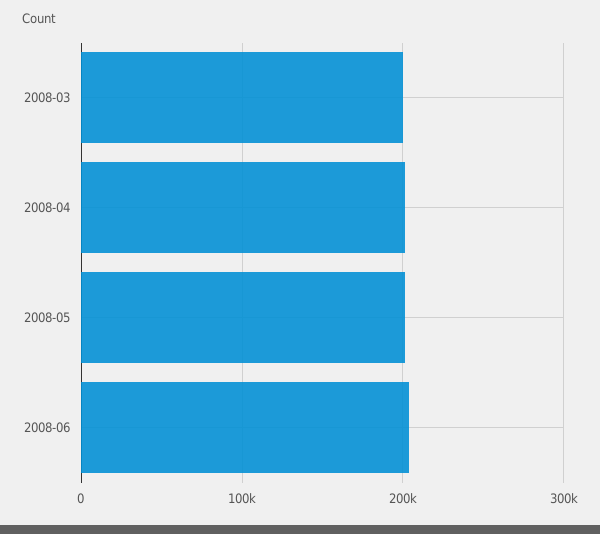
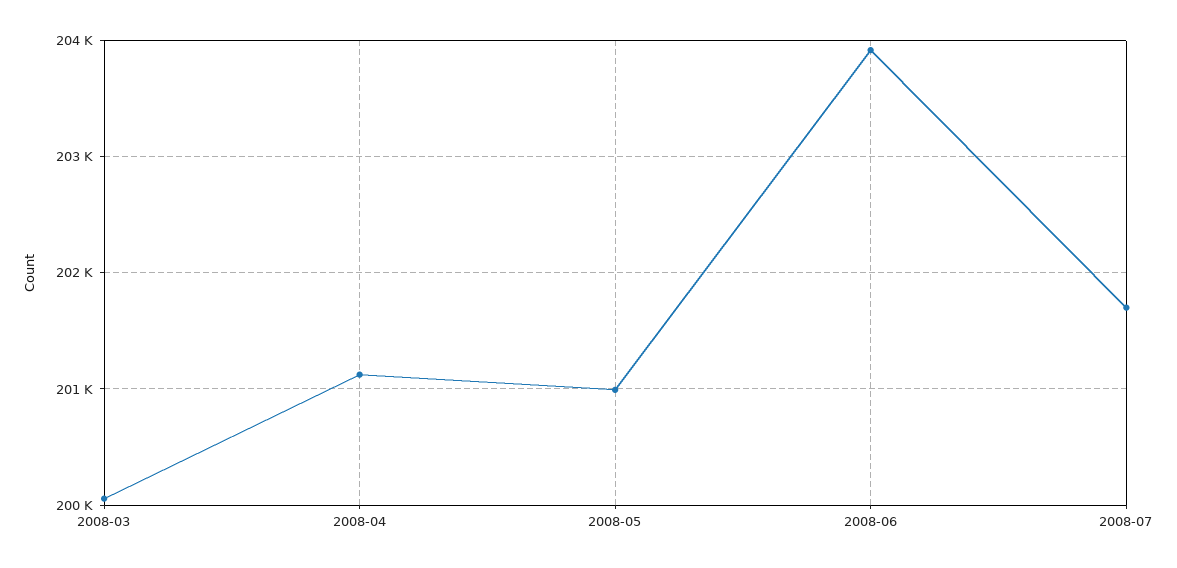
2008-07: none -> 201700

